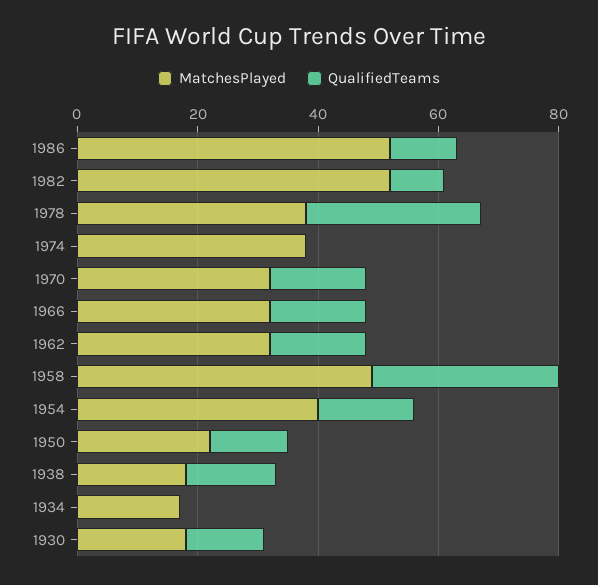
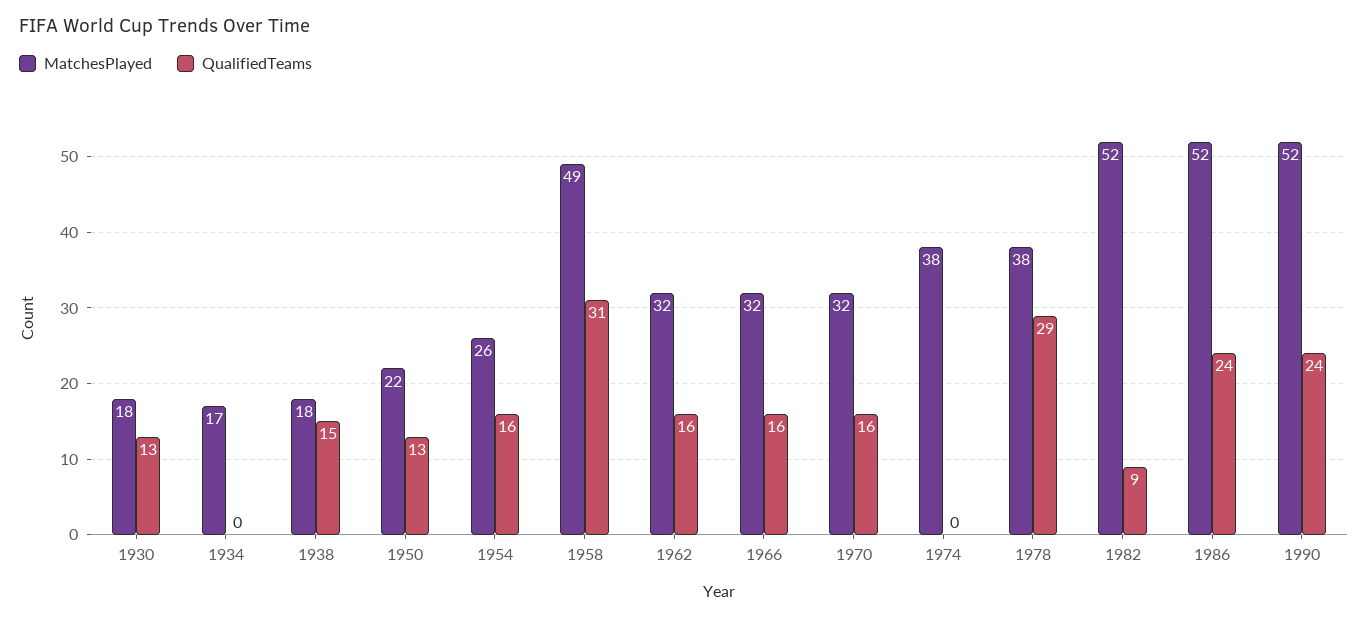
QualifiedTeams, 1986: 10 -> 24
MatchesPlayed, 1954: 40 -> 26
MatchesPlayed, 1990: none -> 52
QualifiedTeams, 1990: none -> 24

